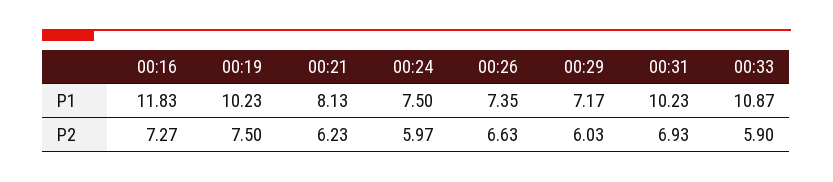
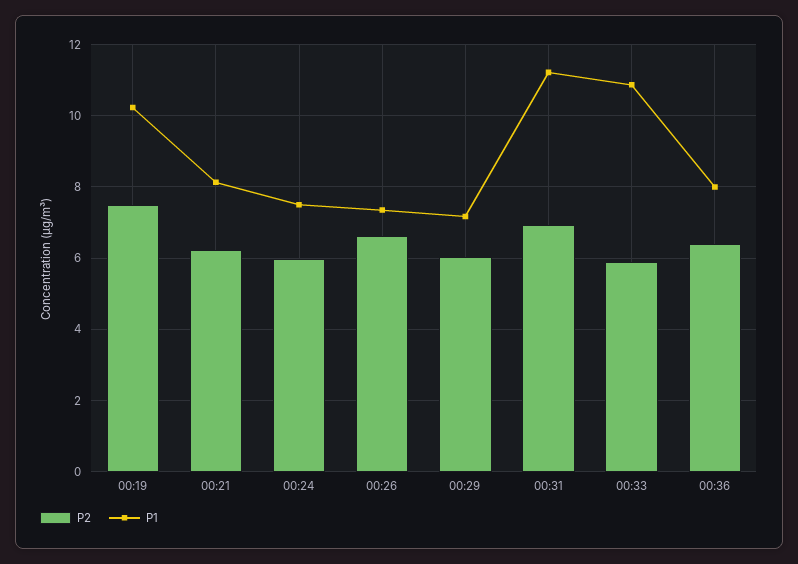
P1, 00:16: 11.83 -> none
P1, 00:31: 10.23 -> 11.2
P2, 00:16: 7.27 -> none
P2, 00:36: none -> 6.4
P1, 00:36: none -> 8

